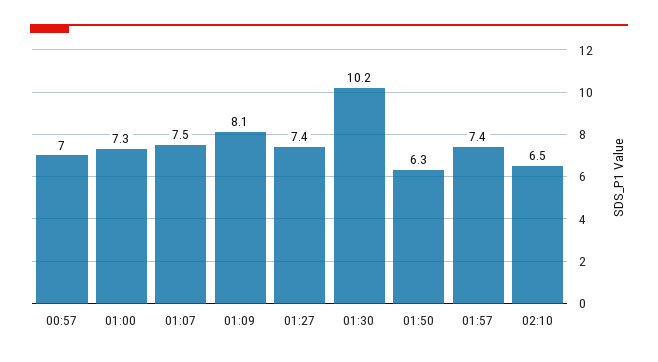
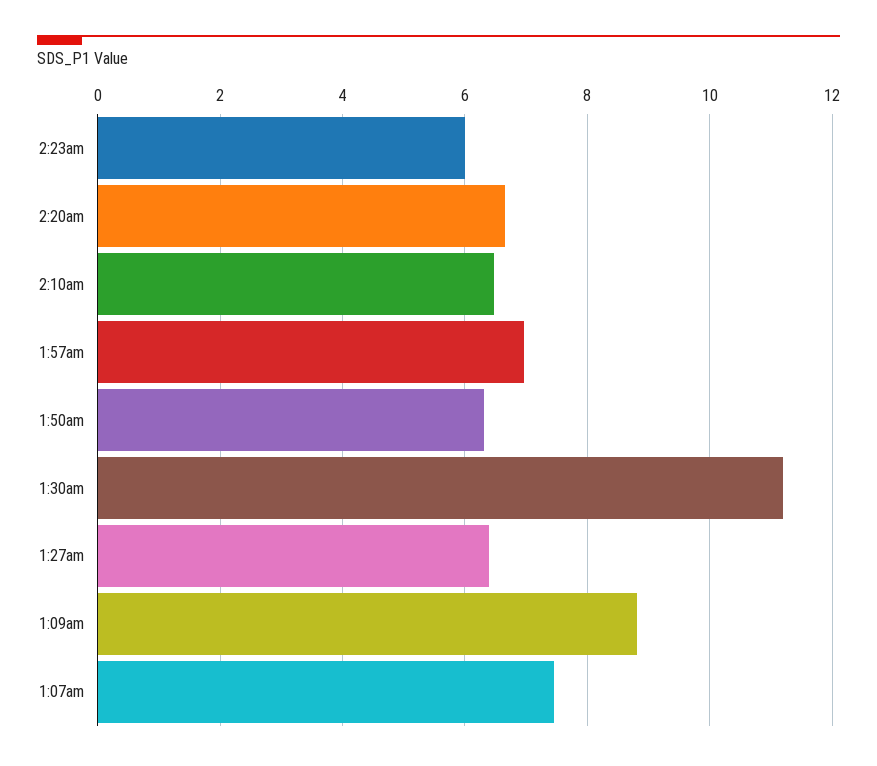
00:57: 7 -> none
01:00: 7.3 -> none
01:09: 8.1 -> 8.8
01:27: 7.4 -> 6.4
01:30: 10.2 -> 11.2
01:57: 7.4 -> 7
2:23am: none -> 6
2:20am: none -> 6.6

